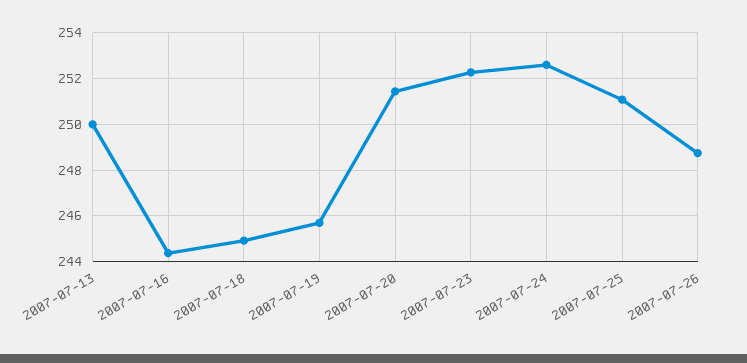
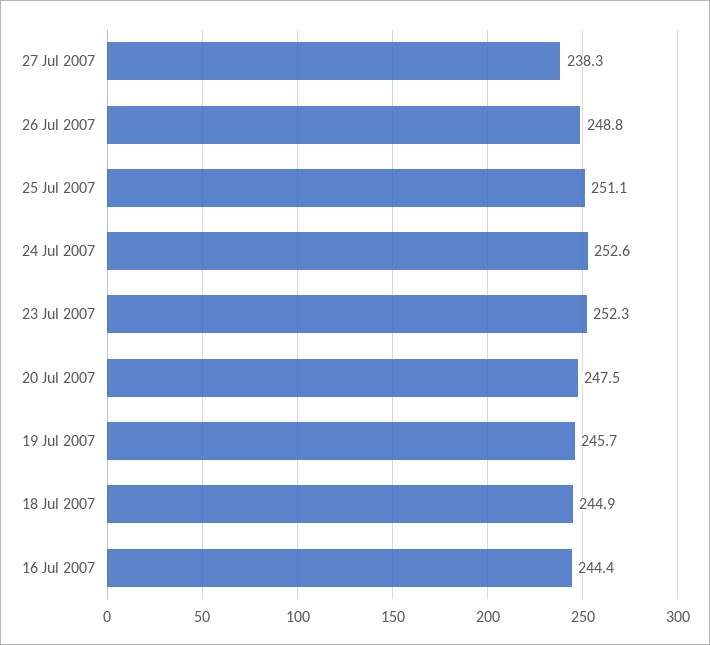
2007-07-13: 250 -> none
2007-07-20: 251.5 -> 247.5
27 Jul 2007: none -> 238.3

